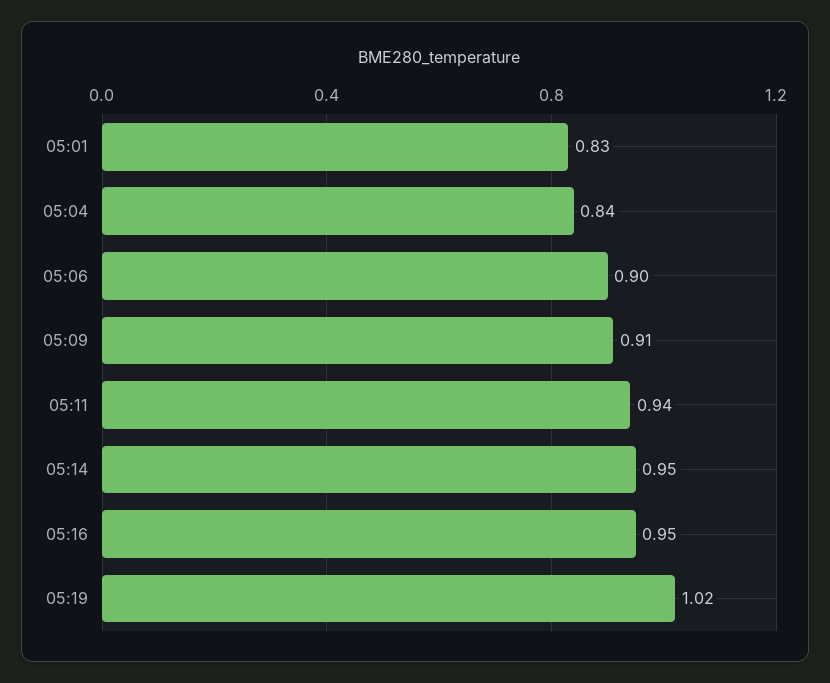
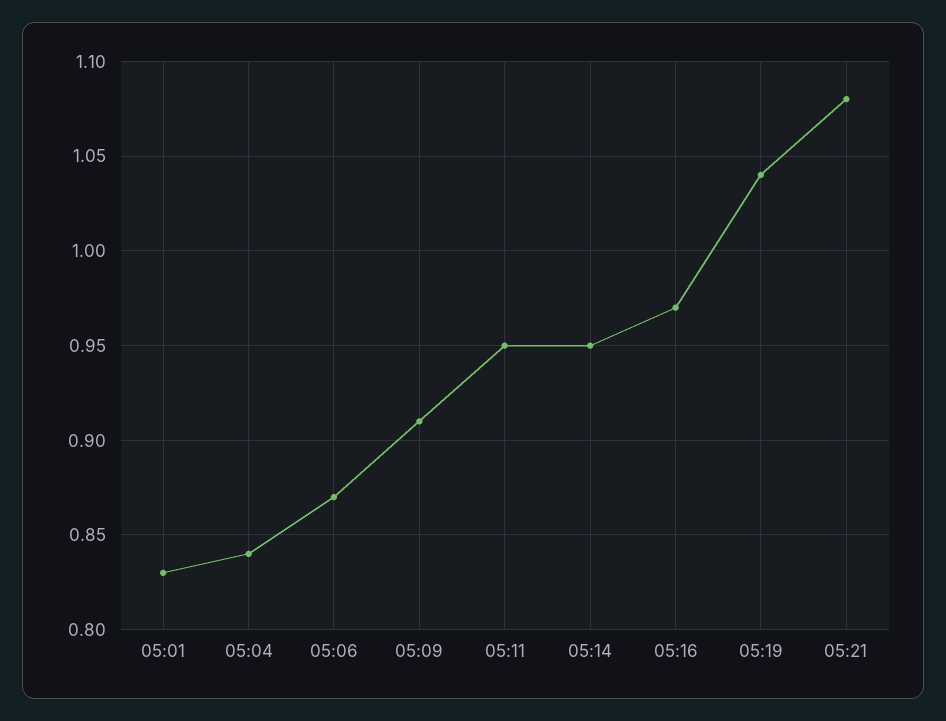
05:06: 0.9 -> 0.87
05:11: 0.94 -> 0.95
05:16: 0.95 -> 0.97
05:19: 1.02 -> 1.04
05:21: none -> 1.08

